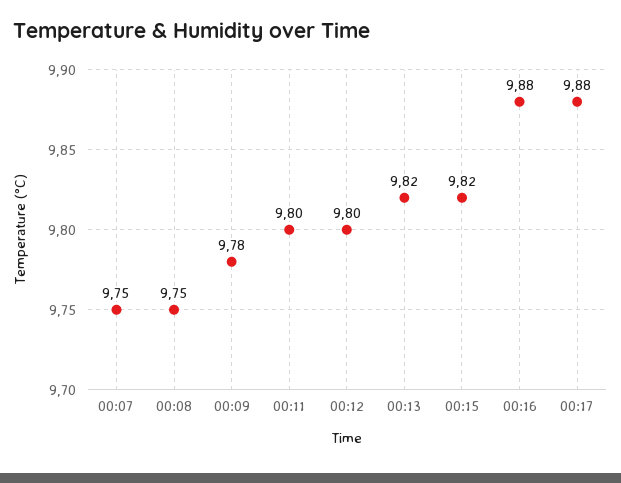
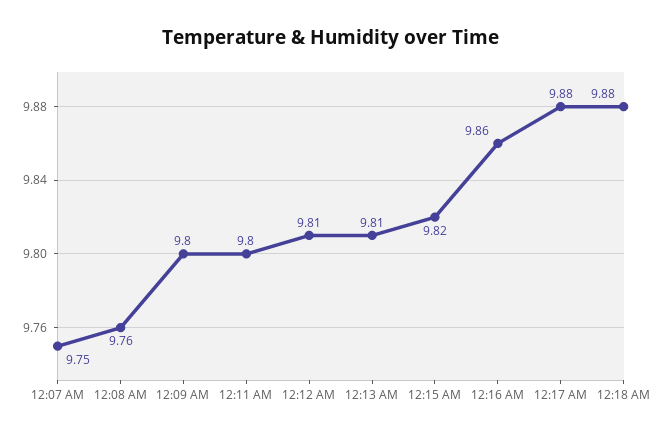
00:08: 9.75 -> 9.76
00:09: 9.78 -> 9.8
00:12: 9.8 -> 9.81
00:13: 9.82 -> 9.81
00:16: 9.88 -> 9.86
12:18 AM: none -> 9.88

